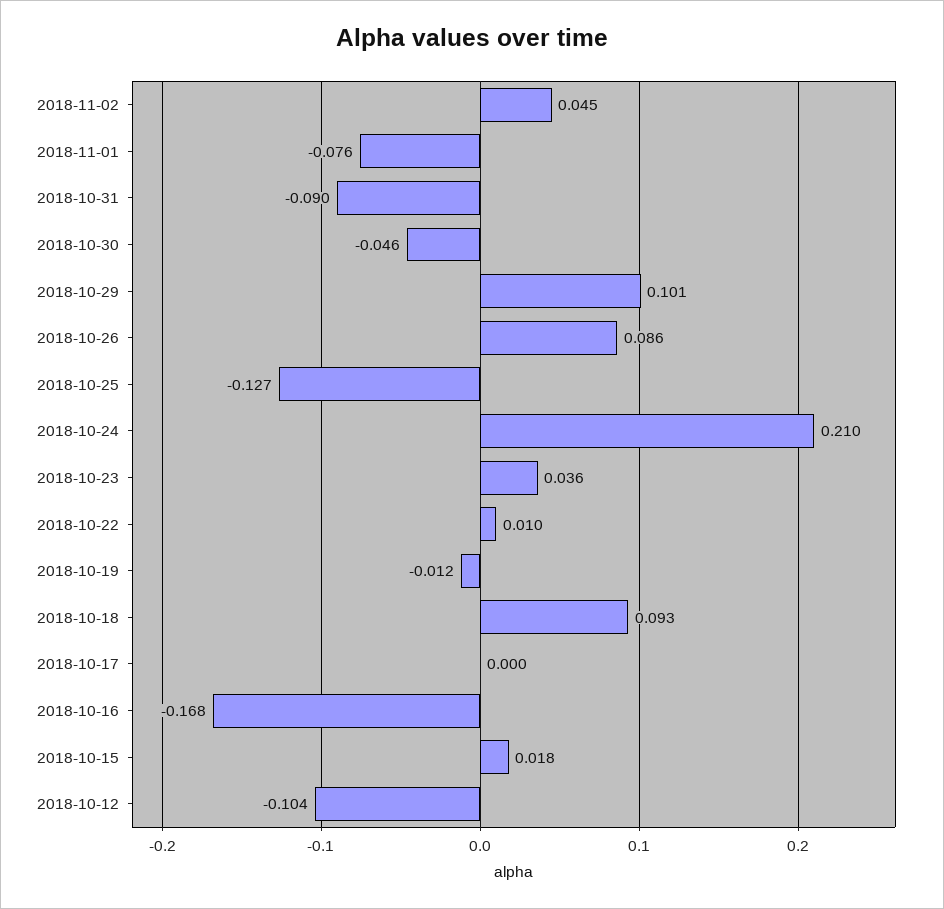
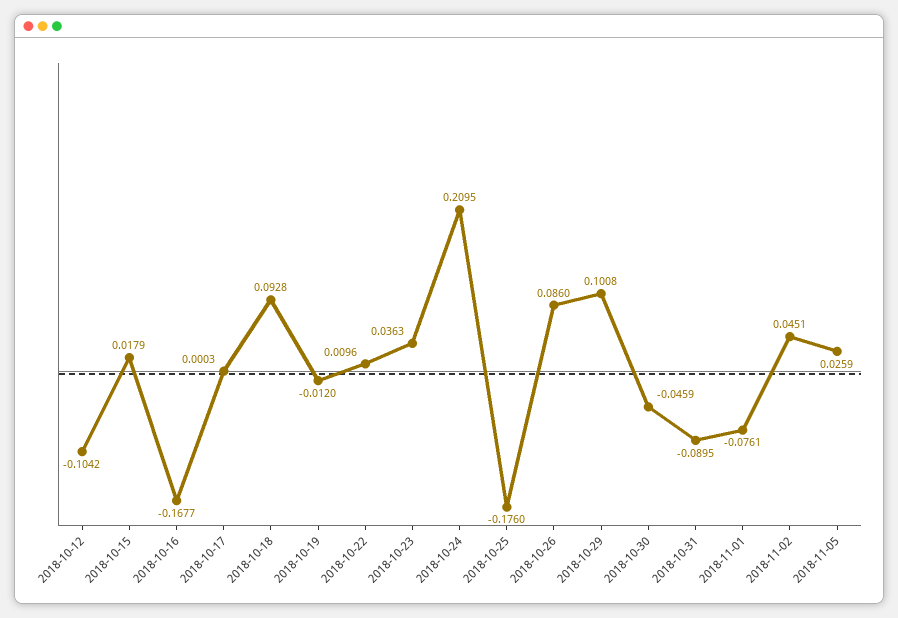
2018-10-25: -0.127 -> -0.176
2018-11-05: none -> 0.0259

